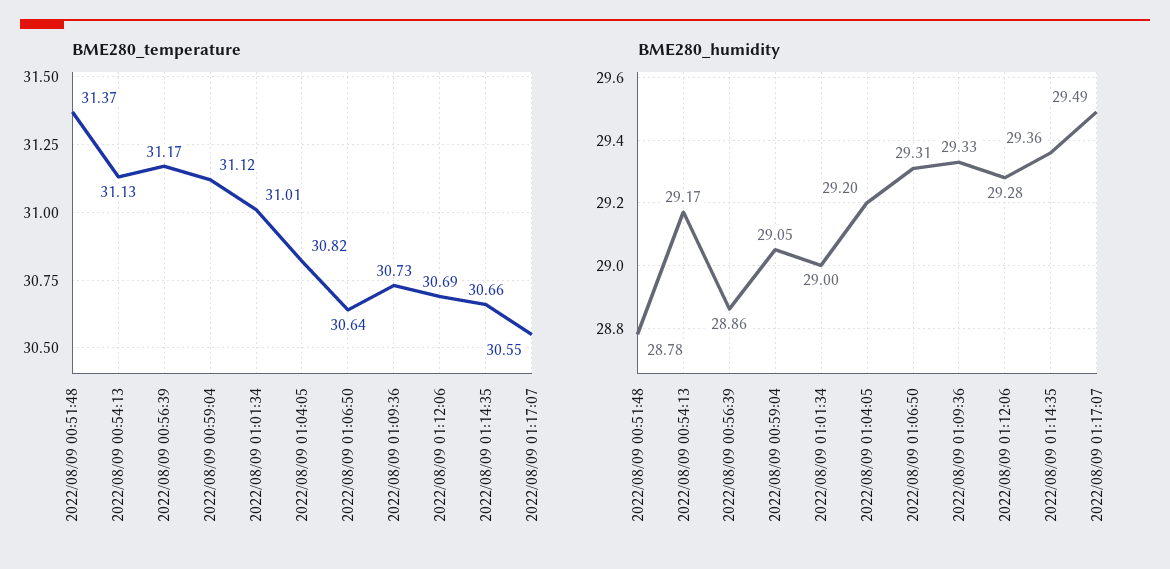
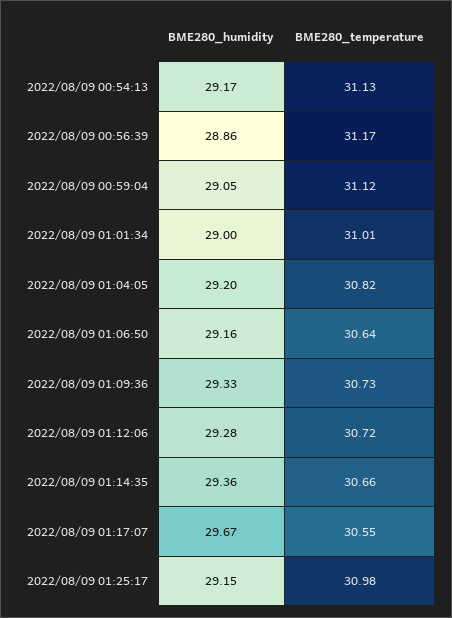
BME280_temperature, 2022/08/09 00:51:48: 31.37 -> none
BME280_temperature, 2022/08/09 01:12:06: 30.69 -> 30.72
BME280_humidity, 2022/08/09 00:51:48: 28.78 -> none
BME280_humidity, 2022/08/09 01:06:50: 29.31 -> 29.16
BME280_humidity, 2022/08/09 01:17:07: 29.49 -> 29.67
BME280_humidity, 2022/08/09 01:25:17: none -> 29.15
BME280_temperature, 2022/08/09 01:25:17: none -> 30.98

